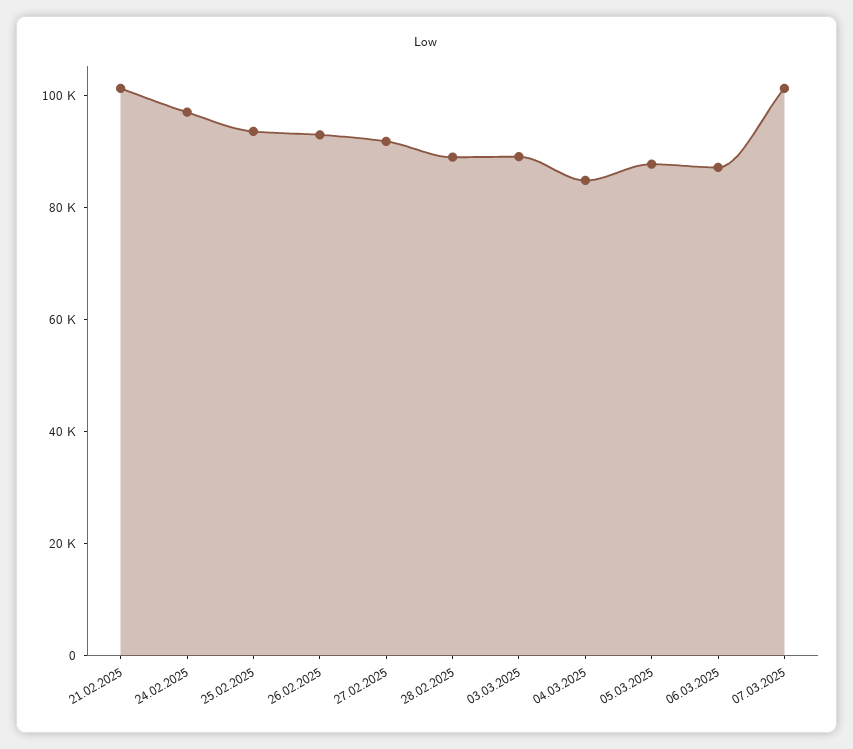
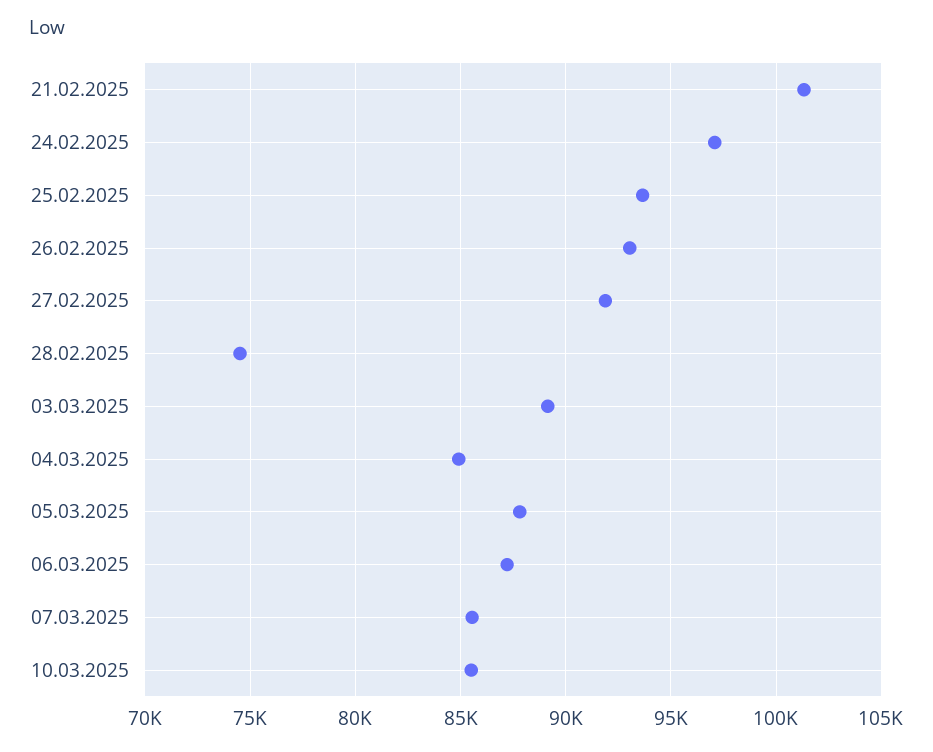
28.02.2025: 90000 -> 74500
07.03.2025: 100000 -> 85500
10.03.2025: none -> 85500

